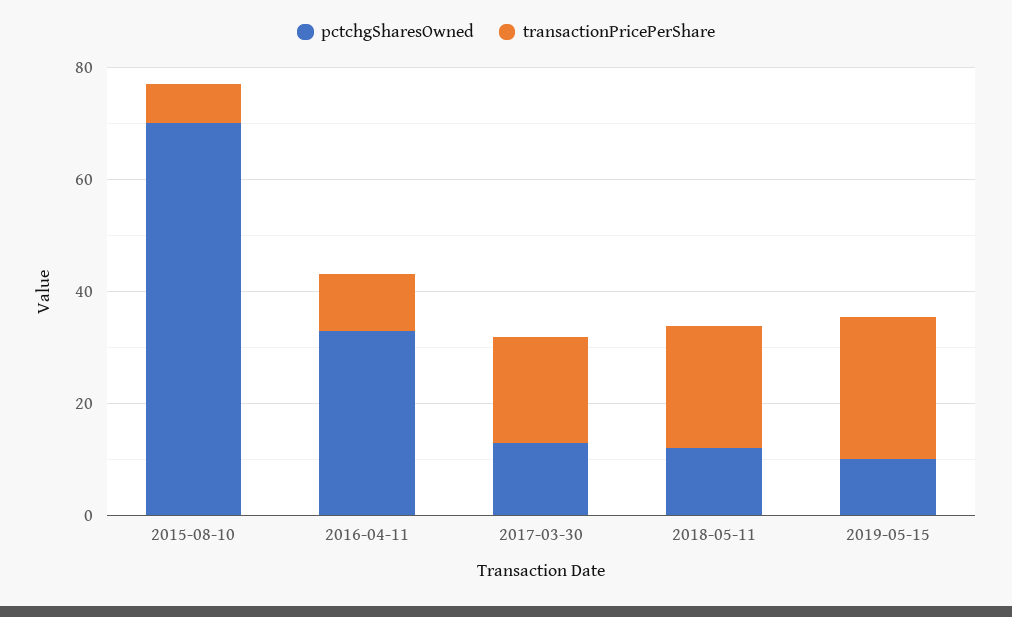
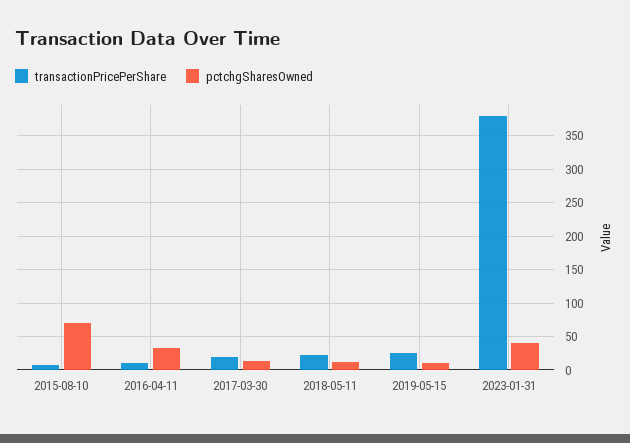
transactionPricePerShare, 2023-01-31: none -> 380
pctchgSharesOwned, 2023-01-31: none -> 40

